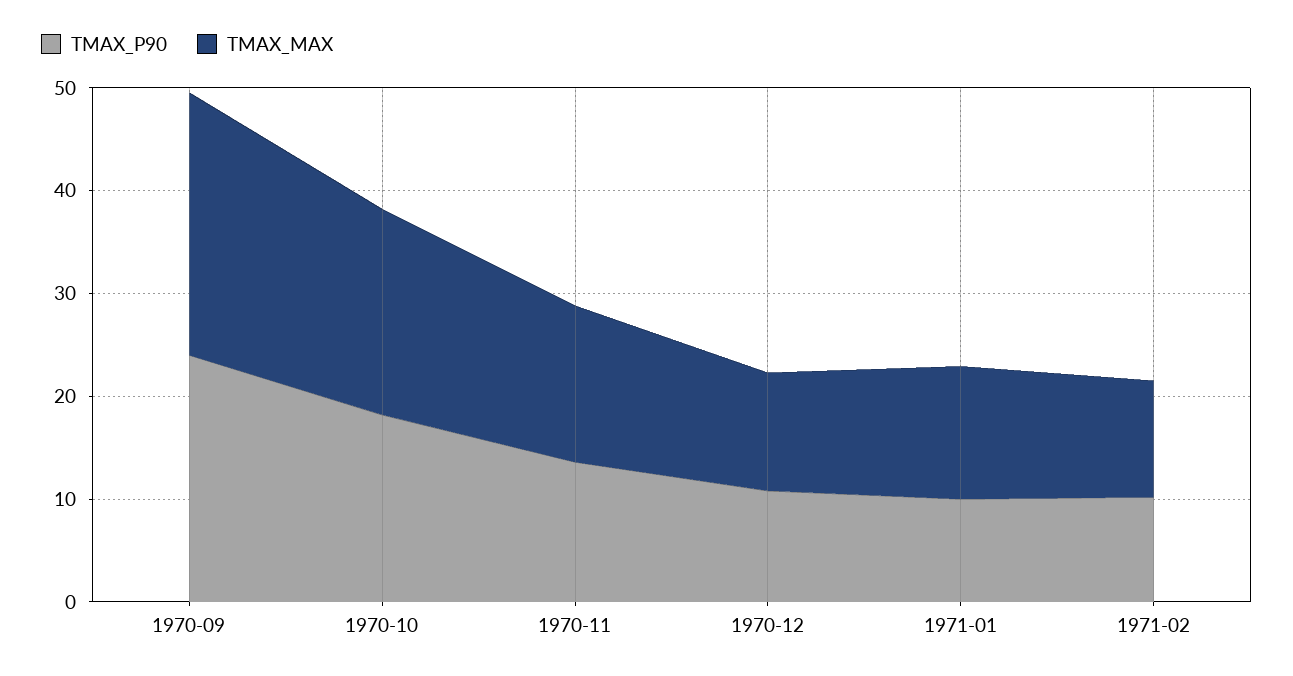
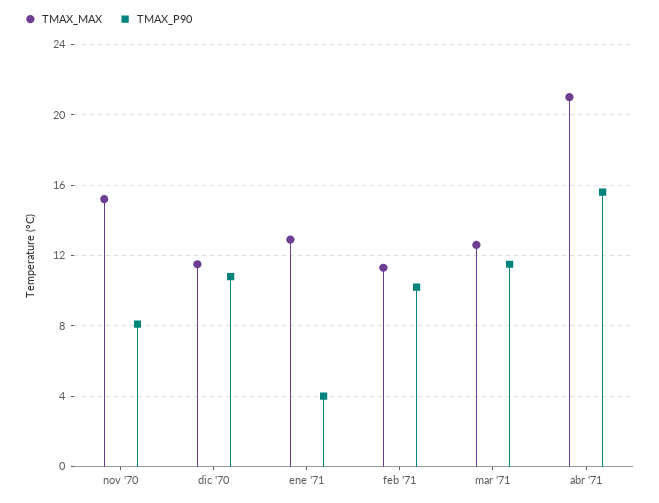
TMAX_P90, 1970-09: 24 -> none
TMAX_MAX, 1970-09: 26 -> none
TMAX_P90, 1970-10: 18 -> none
TMAX_MAX, 1970-10: 20 -> none
TMAX_P90, 1970-11: 14 -> 8
TMAX_P90, 1971-01: 10 -> 4
TMAX_MAX, mar '71: none -> 12.5
TMAX_P90, mar '71: none -> 11.5
TMAX_MAX, abr '71: none -> 21
TMAX_P90, abr '71: none -> 15.5

